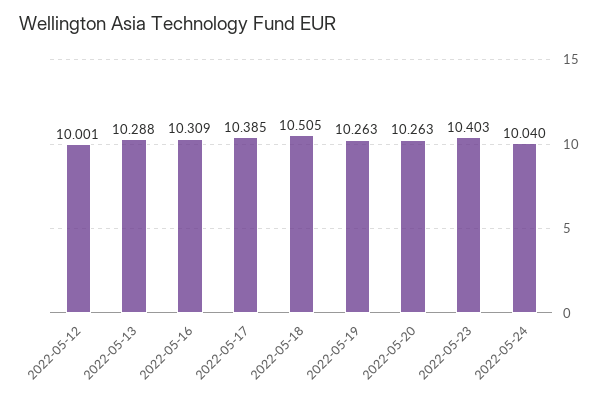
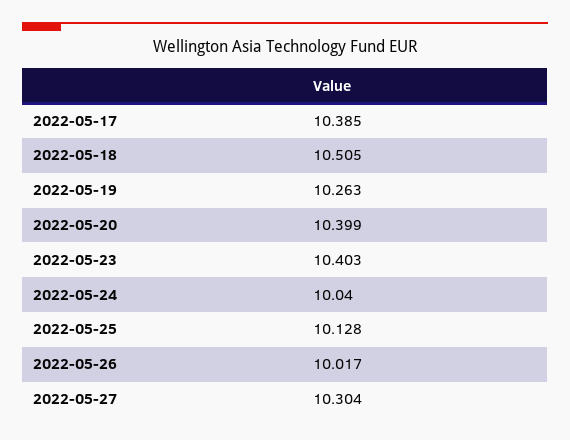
2022-05-12: 10.001 -> none
2022-05-13: 10.288 -> none
2022-05-16: 10.309 -> none
2022-05-20: 10.263 -> 10.399
2022-05-25: none -> 10.128
2022-05-26: none -> 10.017
2022-05-27: none -> 10.304

